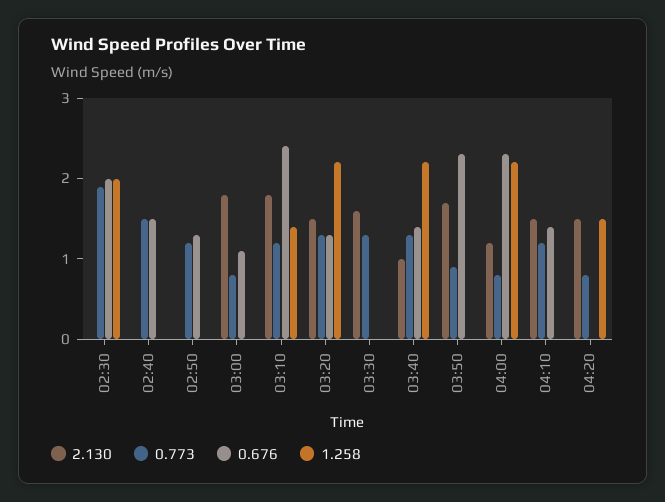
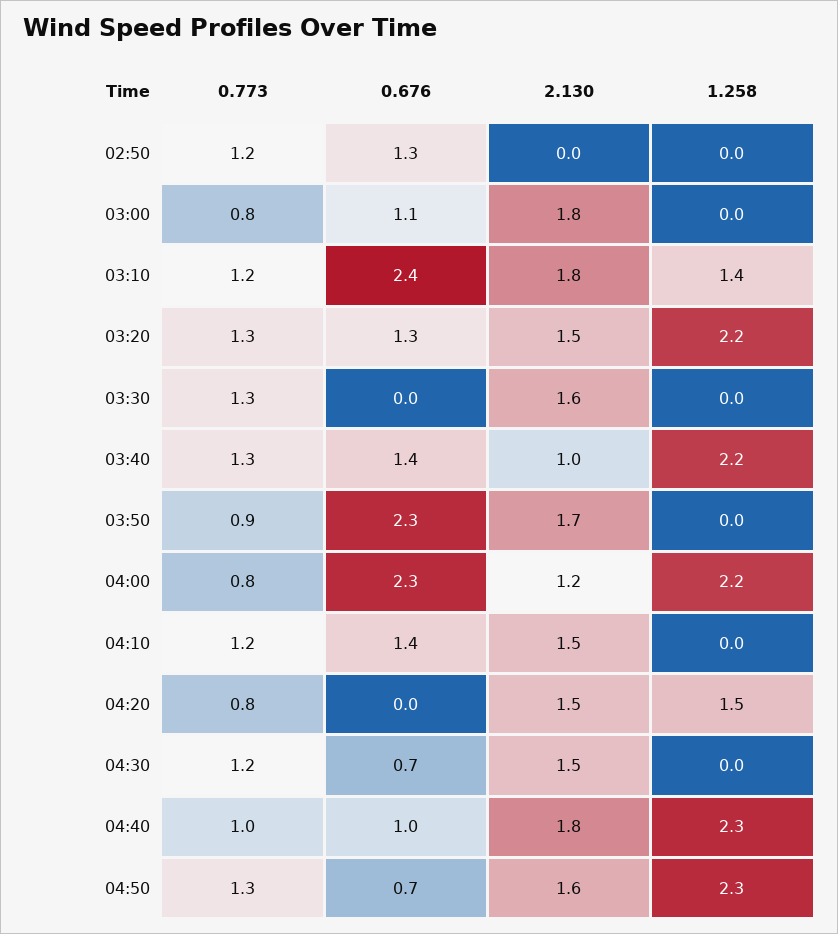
2.130, 02:30: 0 -> none
0.773, 02:30: 1.9 -> none
0.676, 02:30: 2 -> none
1.258, 02:30: 2 -> none
2.130, 02:40: 0 -> none
0.773, 02:40: 1.5 -> none
0.676, 02:40: 1.5 -> none
1.258, 02:40: 0 -> none
0.773, 04:30: none -> 1.2
0.676, 04:30: none -> 0.7
2.130, 04:30: none -> 1.5
1.258, 04:30: none -> 0
0.773, 04:40: none -> 1
0.676, 04:40: none -> 1
2.130, 04:40: none -> 1.8
1.258, 04:40: none -> 2.3
0.773, 04:50: none -> 1.3
0.676, 04:50: none -> 0.7
2.130, 04:50: none -> 1.6
1.258, 04:50: none -> 2.3

